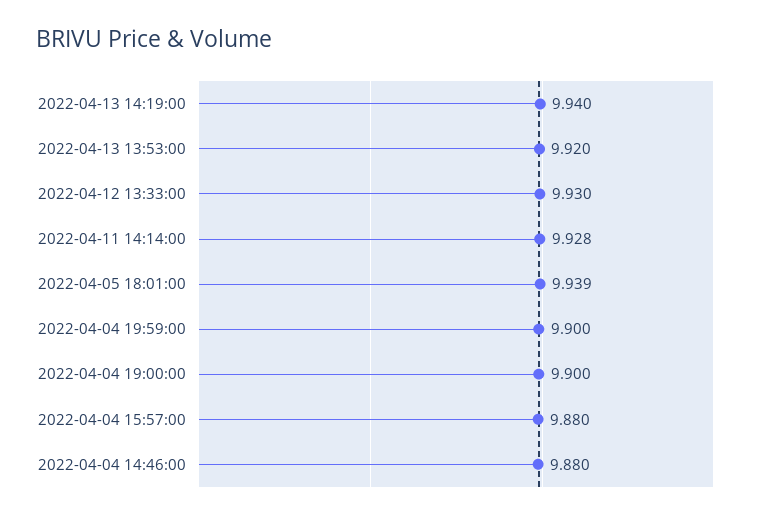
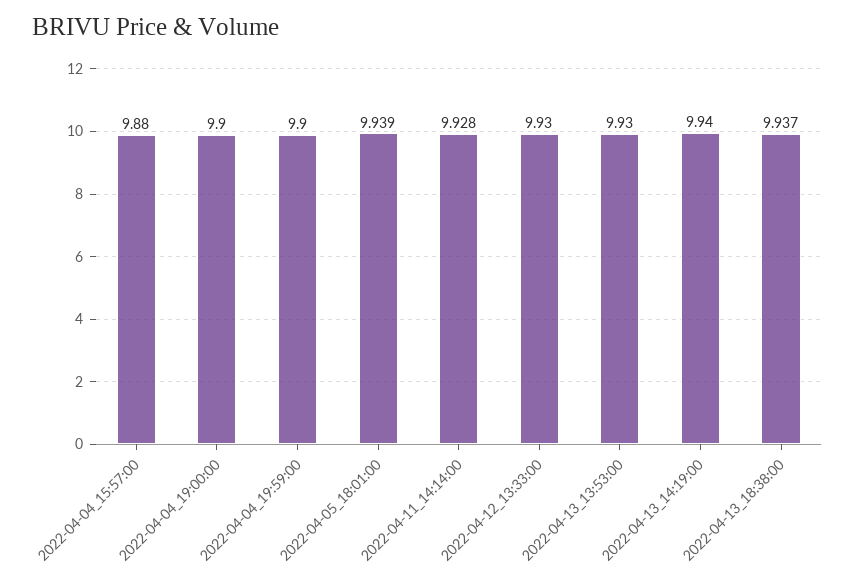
2022-04-13 13:53:00: 9.92 -> 9.93
2022-04-04 14:46:00: 9.88 -> none
2022-04-13_18:38:00: none -> 9.937

